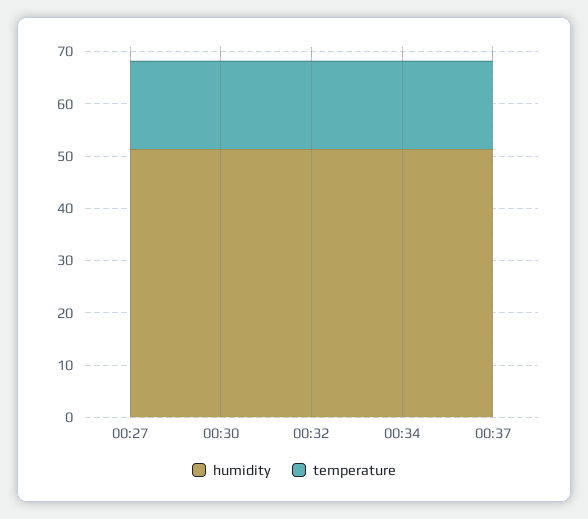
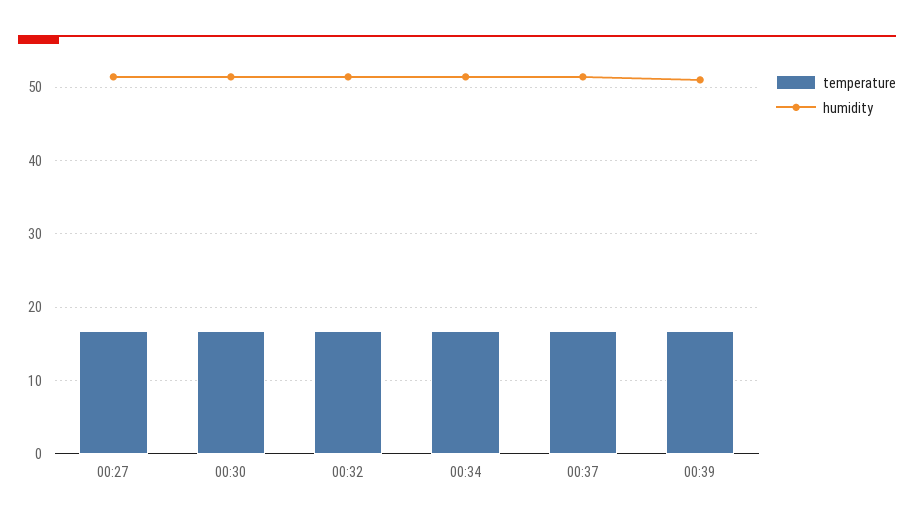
temperature, 00:39: none -> 17
humidity, 00:39: none -> 51

